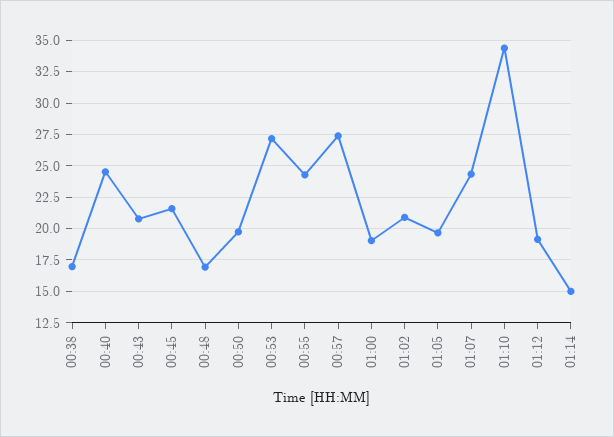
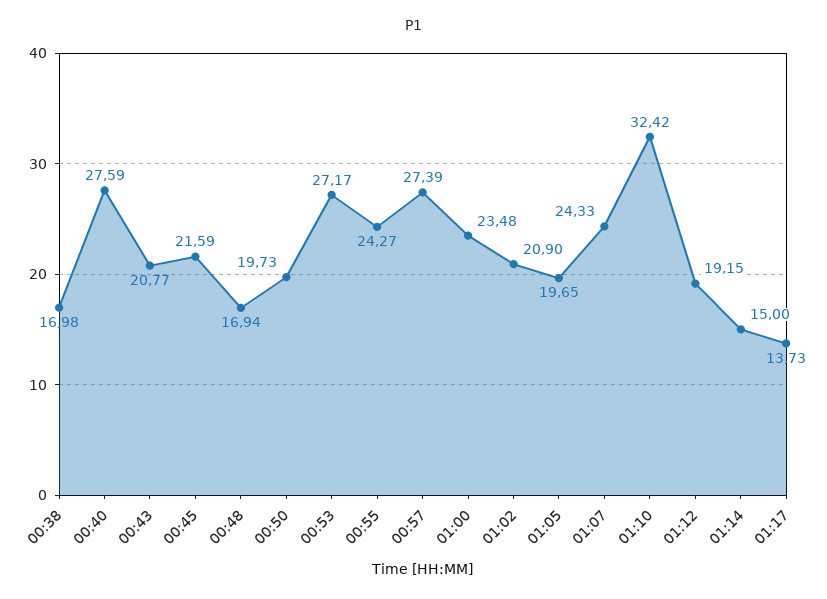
00:40: 24.5 -> 27.59
01:00: 19 -> 23.48
01:10: 34.5 -> 32.42
01:17: none -> 13.73

